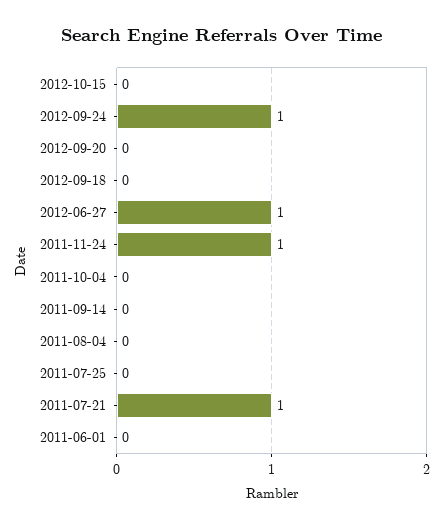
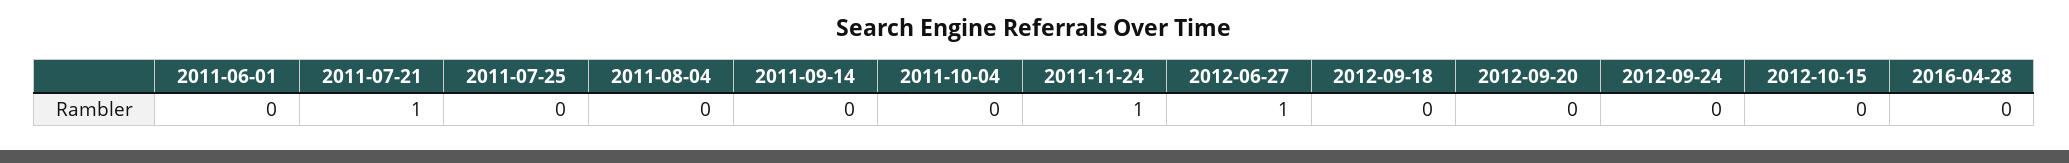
2012-09-24: 1 -> 0
2016-04-28: none -> 0

